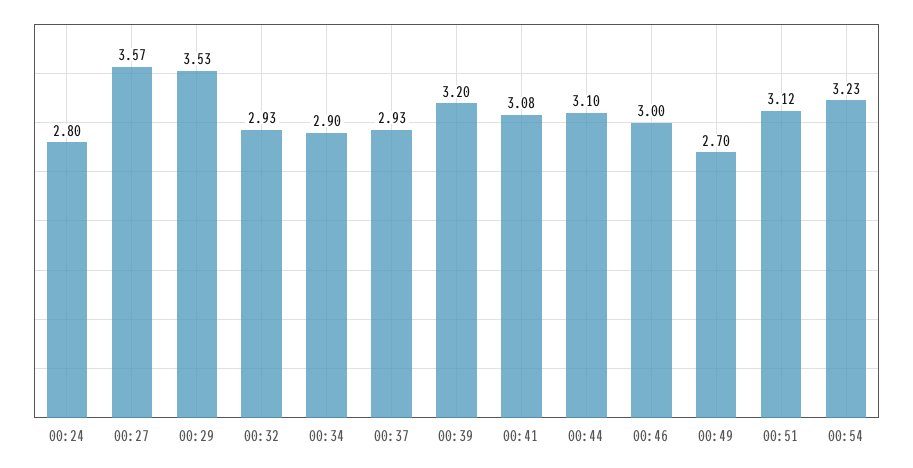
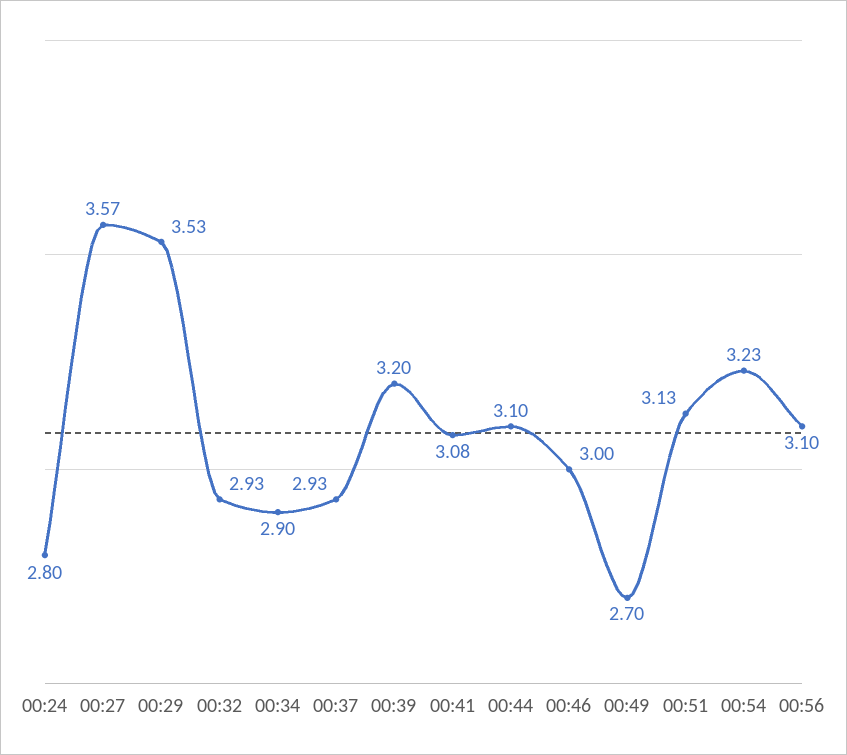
00:51: 3.12 -> 3.13
00:56: none -> 3.1

